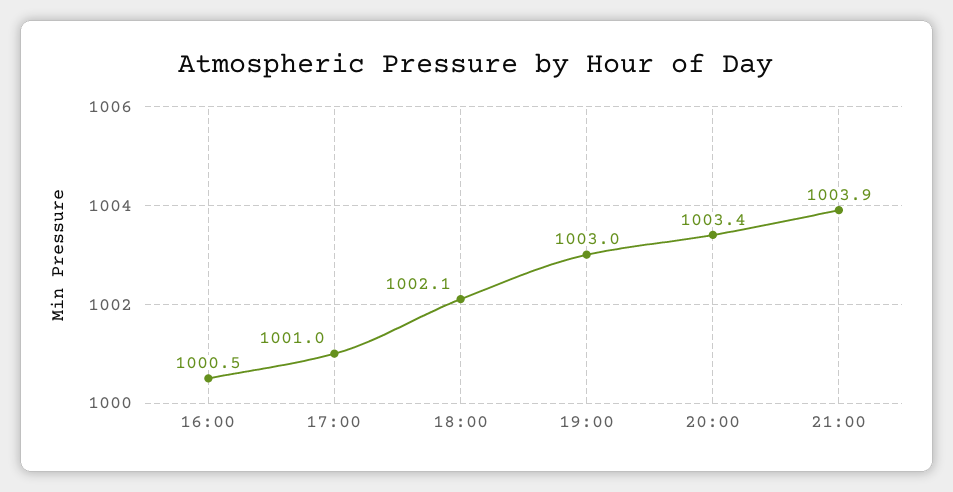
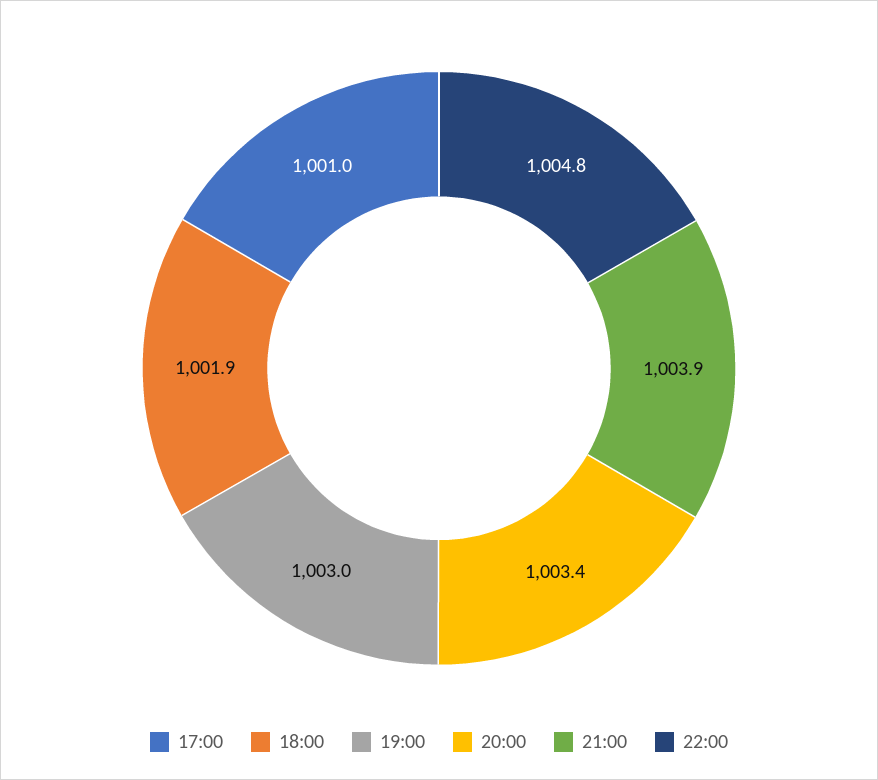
16:00: 1000.5 -> none
18:00: 1002.1 -> 1001.9
22:00: none -> 1004.8

